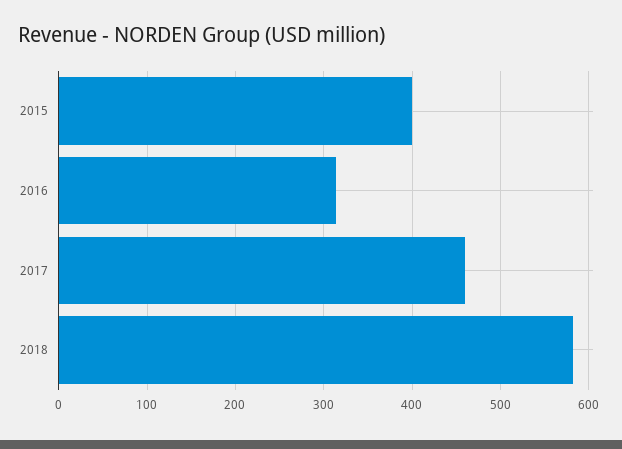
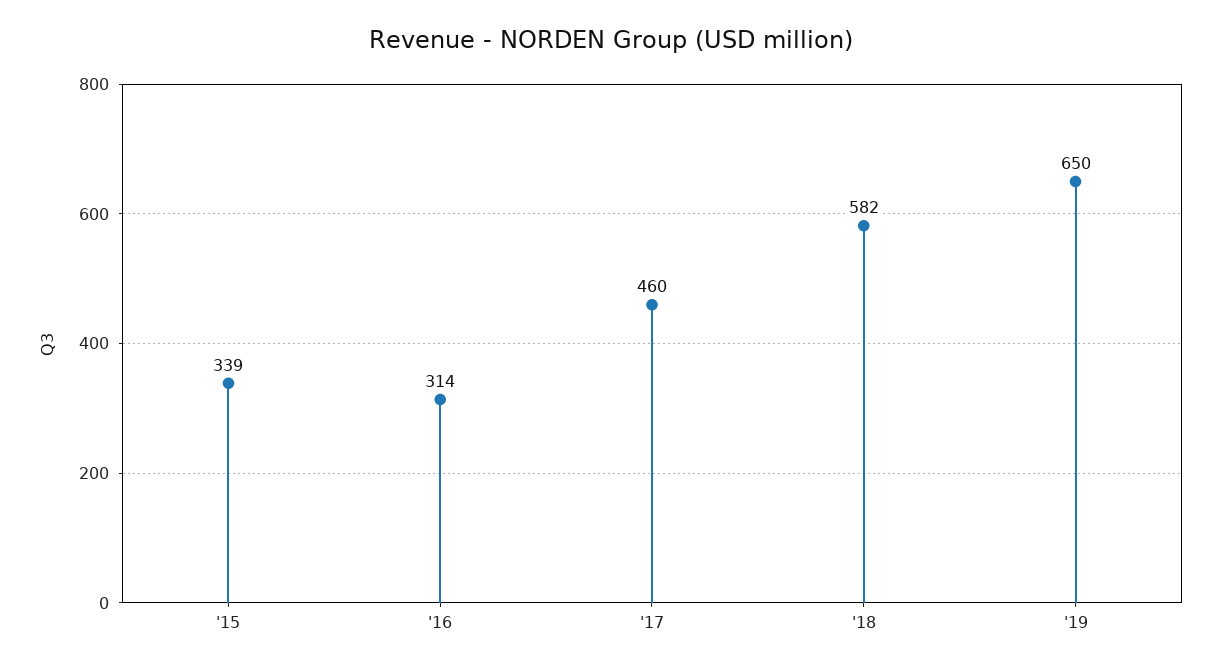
2015: 400 -> 339
'19: none -> 650

